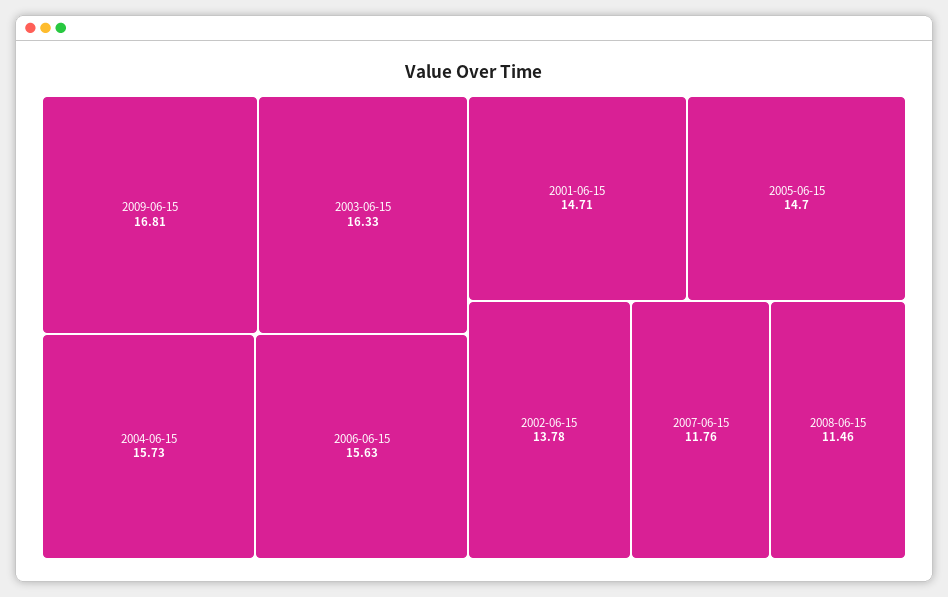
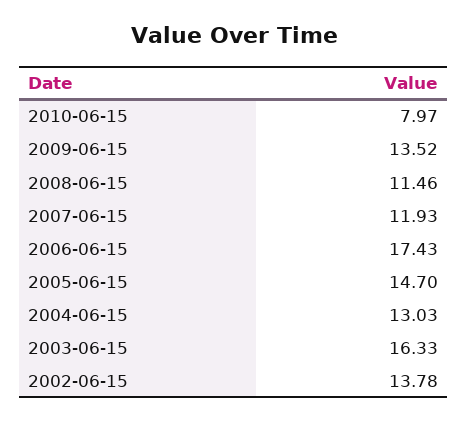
2009-06-15: 16.81 -> 13.52
2004-06-15: 15.73 -> 13.03
2006-06-15: 15.63 -> 17.43
2001-06-15: 14.71 -> none
2007-06-15: 11.76 -> 11.93
2010-06-15: none -> 7.97

